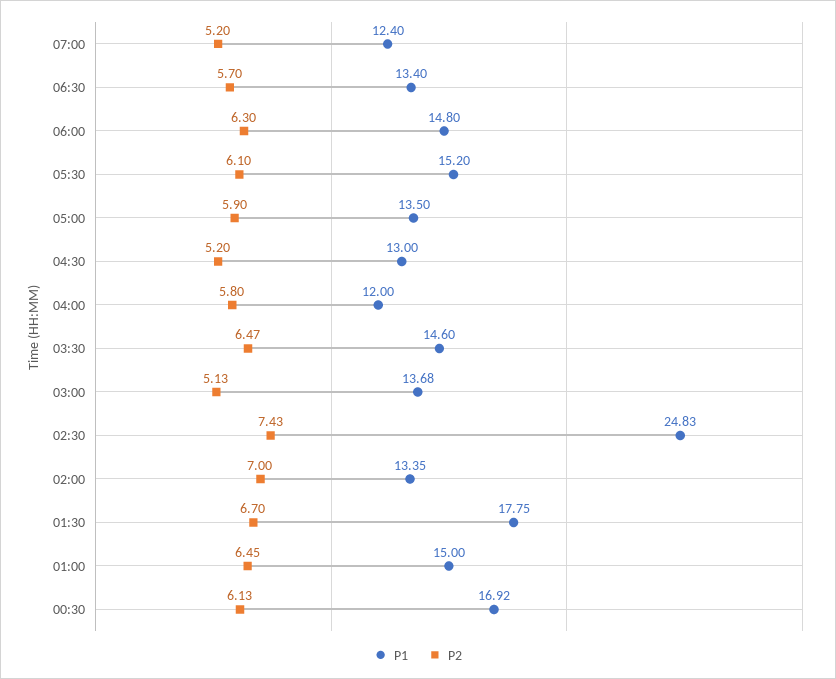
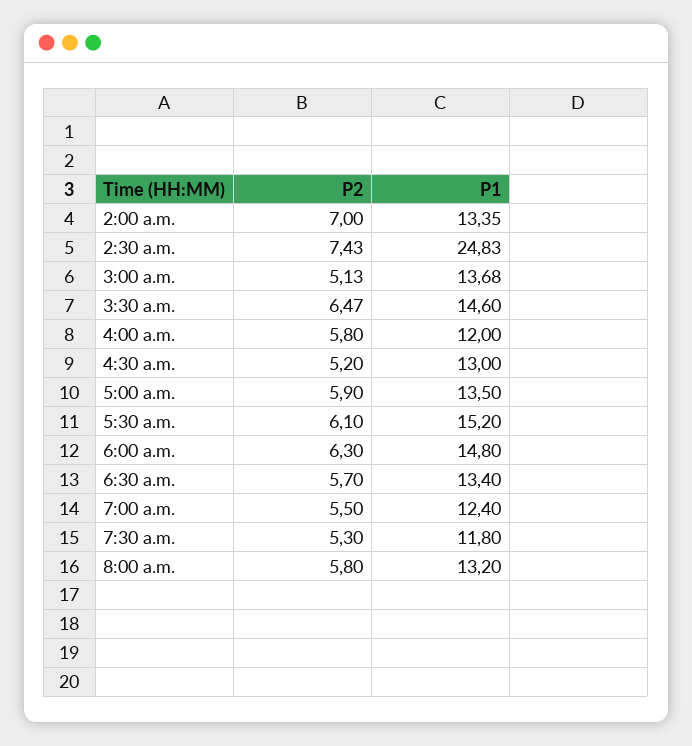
P2, 07:00: 5.2 -> 5.5
P1, 01:30: 17.75 -> none
P2, 01:30: 6.7 -> none
P1, 01:00: 15 -> none
P2, 01:00: 6.45 -> none
P1, 00:30: 16.92 -> none
P2, 00:30: 6.13 -> none
P2, 7:30 a.m.: none -> 5.3
P1, 7:30 a.m.: none -> 11.8
P2, 8:00 a.m.: none -> 5.8
P1, 8:00 a.m.: none -> 13.2

